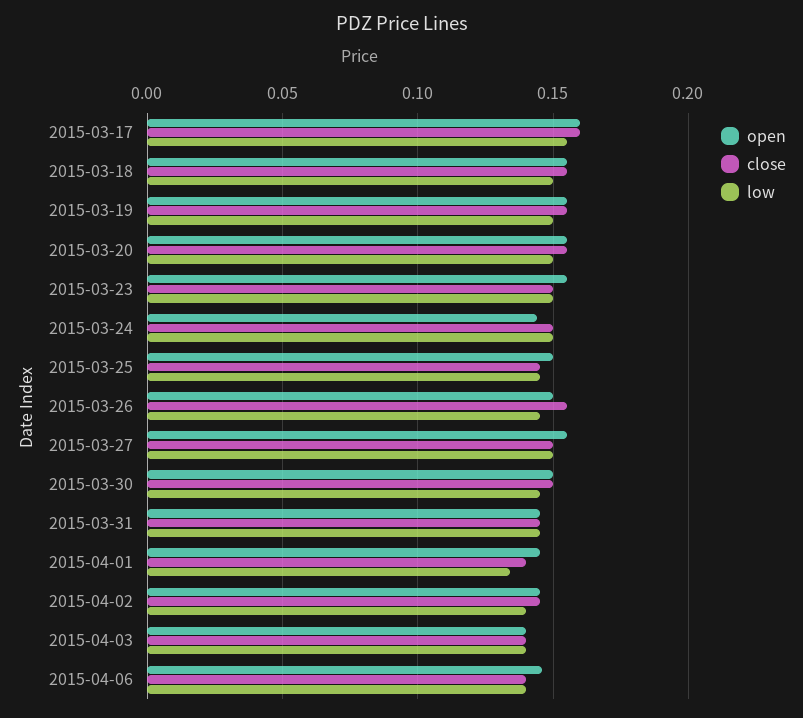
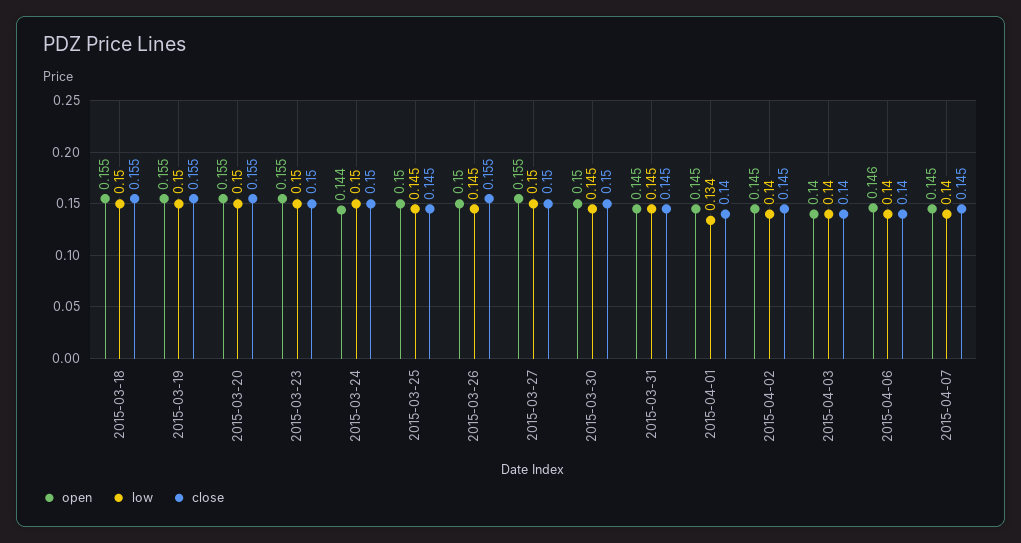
open, 2015-03-17: 0.16 -> none
close, 2015-03-17: 0.16 -> none
low, 2015-03-17: 0.155 -> none
open, 2015-04-07: none -> 0.145
low, 2015-04-07: none -> 0.14
close, 2015-04-07: none -> 0.145

